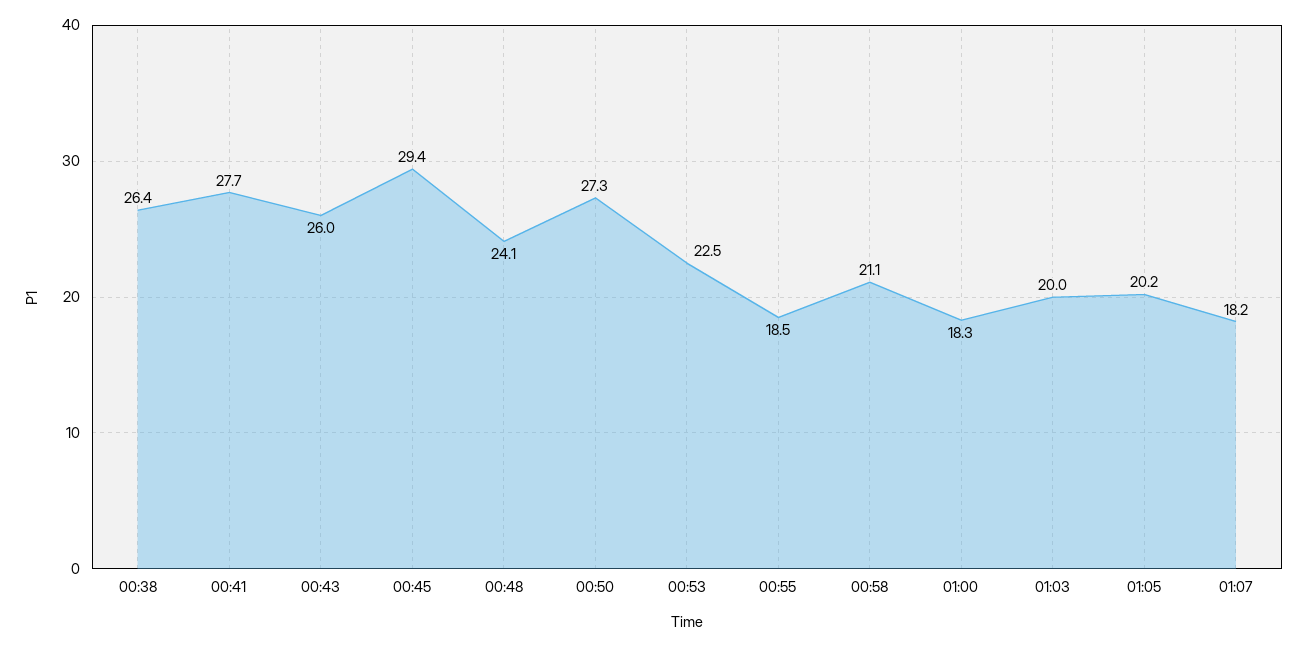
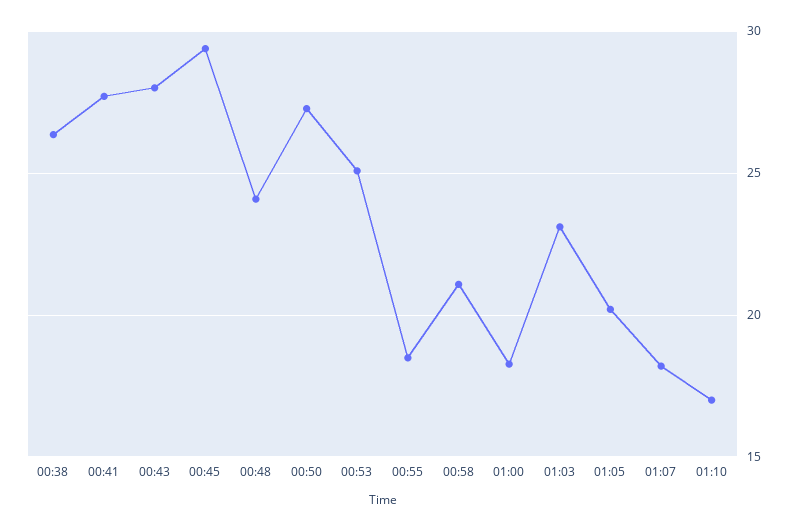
00:43: 26 -> 28
00:53: 22.5 -> 25
01:03: 20 -> 23
01:10: none -> 17

